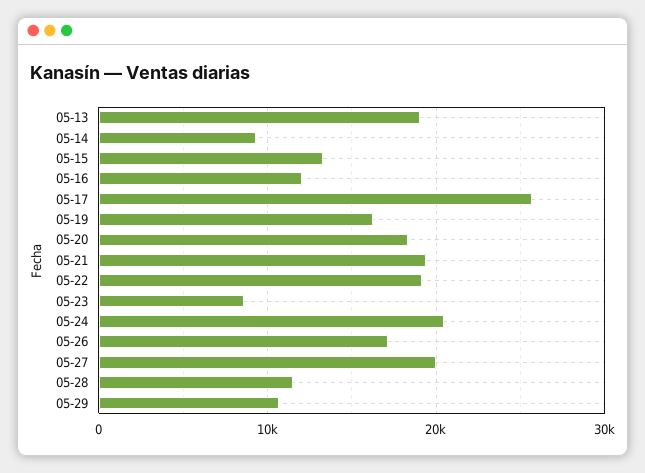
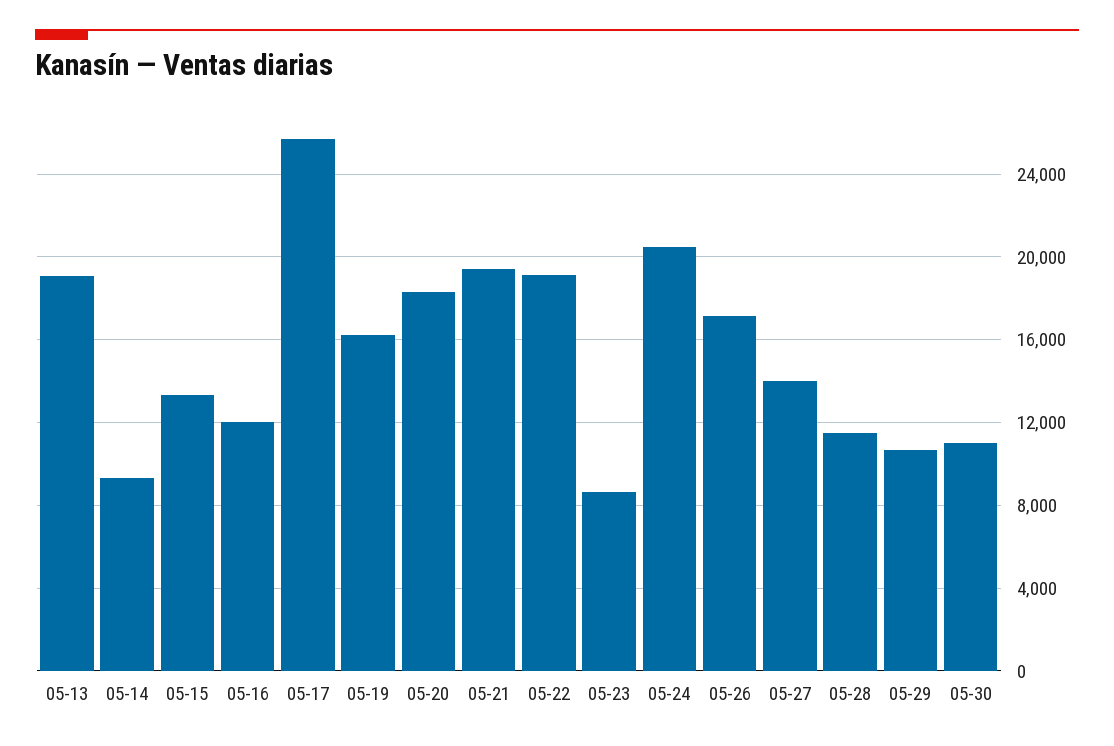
05-27: 20000 -> 14000
05-30: none -> 11000

